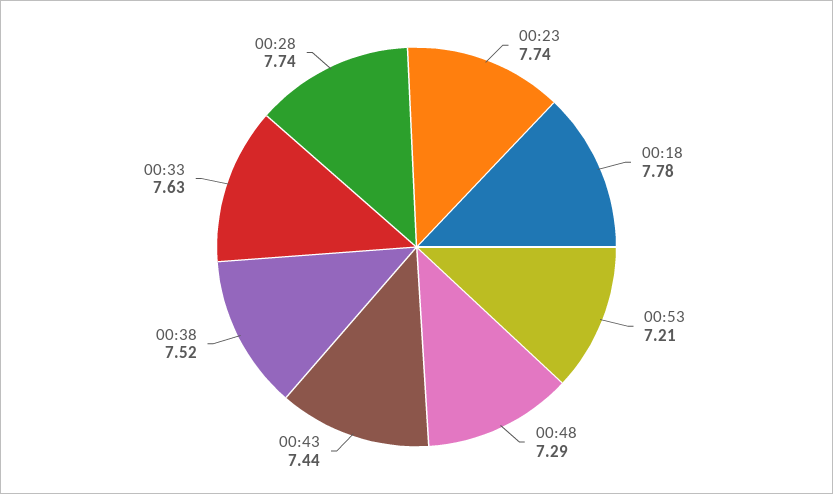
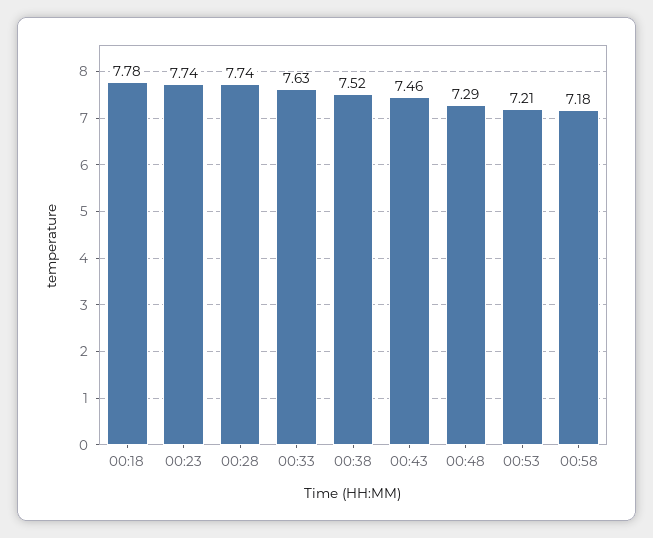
00:43: 7.44 -> 7.46
00:58: none -> 7.18

